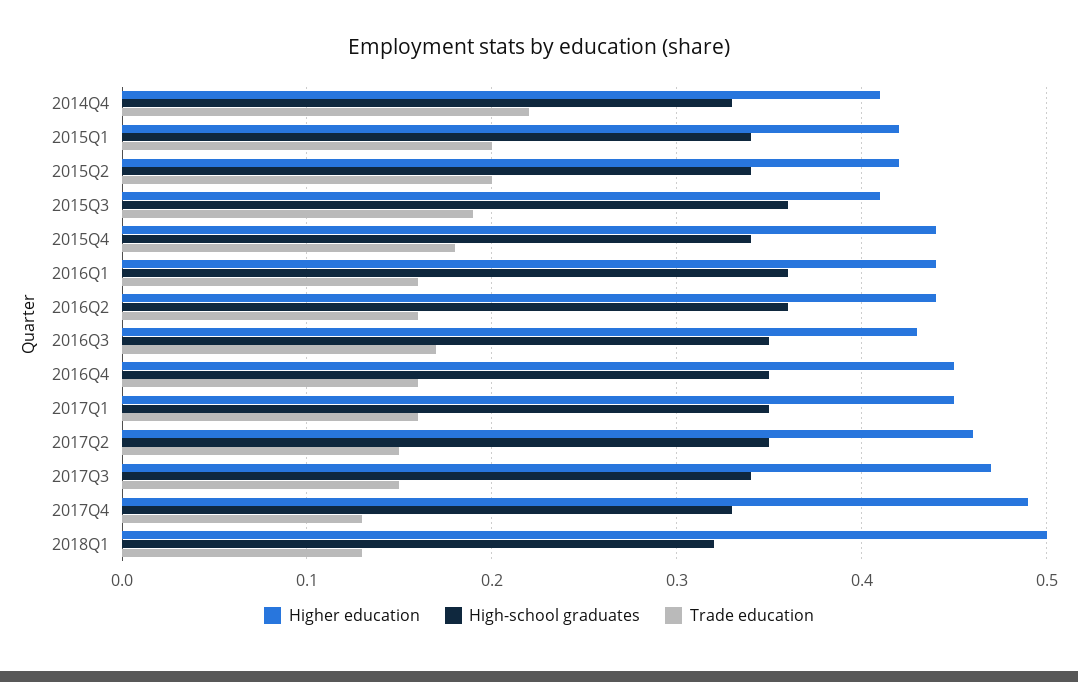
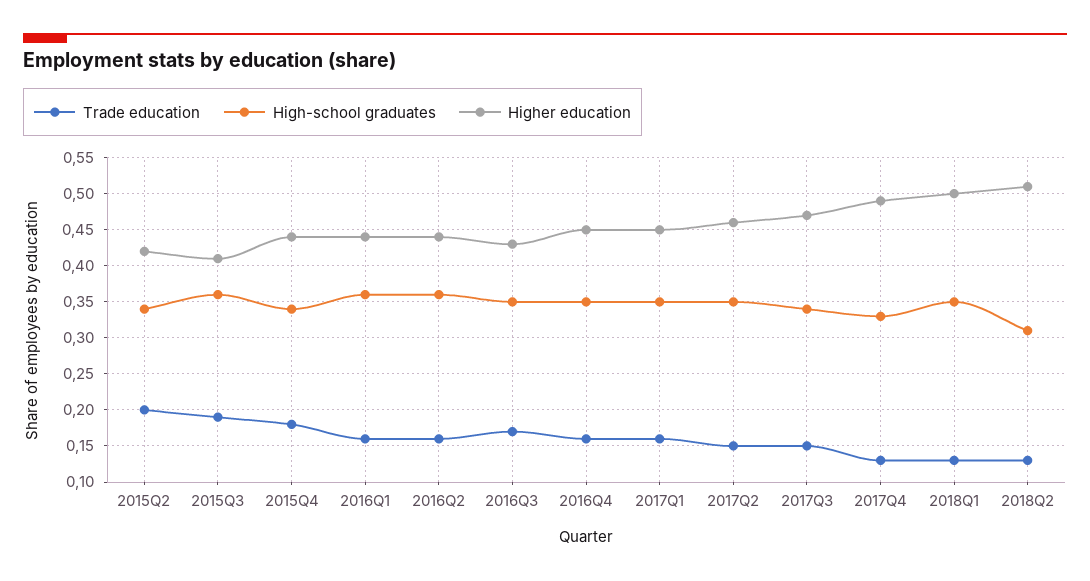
Higher education, 2014Q4: 0.41 -> none
High-school graduates, 2014Q4: 0.33 -> none
Trade education, 2014Q4: 0.22 -> none
Higher education, 2015Q1: 0.42 -> none
High-school graduates, 2015Q1: 0.34 -> none
Trade education, 2015Q1: 0.2 -> none
High-school graduates, 2018Q1: 0.32 -> 0.35
Trade education, 2018Q2: none -> 0.13
High-school graduates, 2018Q2: none -> 0.31
Higher education, 2018Q2: none -> 0.51

